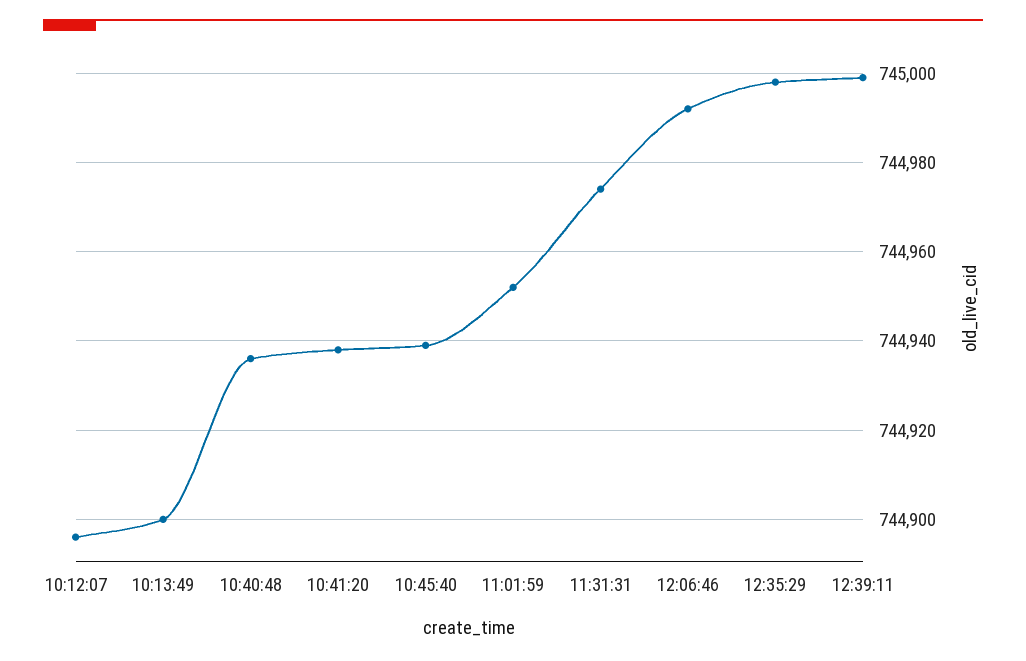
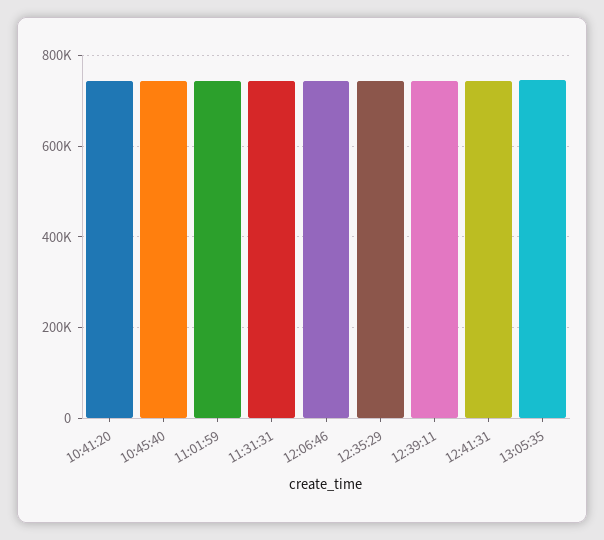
10:12:07: 744895 -> none
10:13:49: 744900 -> none
10:40:48: 744935 -> none
12:41:31: none -> 740000
13:05:35: none -> 740000

